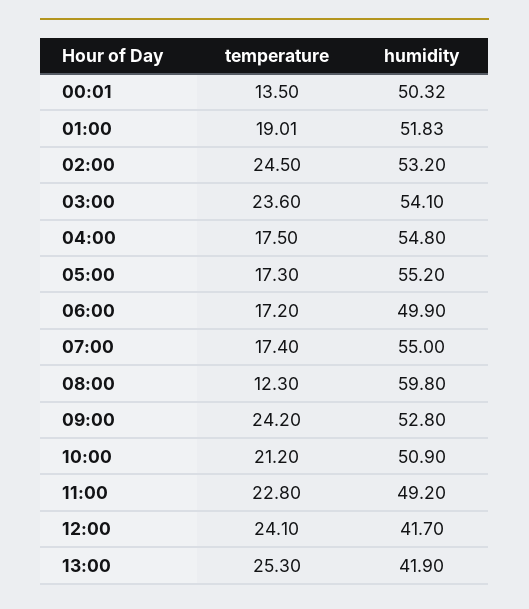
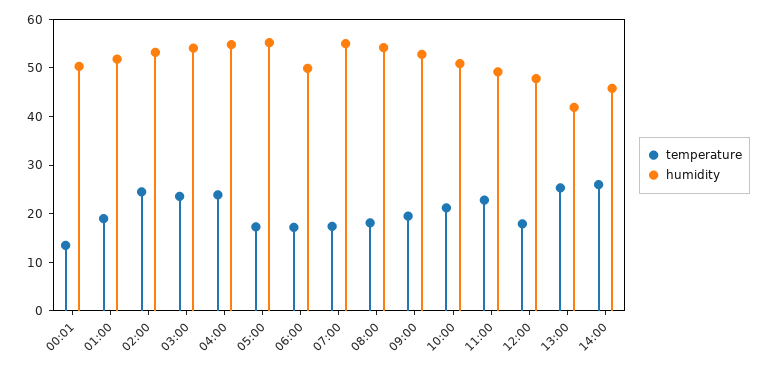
temperature, 04:00: 17.5 -> 24
temperature, 08:00: 12.3 -> 18
humidity, 08:00: 59.8 -> 54
temperature, 09:00: 24.2 -> 20
temperature, 12:00: 24.1 -> 18
humidity, 12:00: 41.7 -> 48
temperature, 14:00: none -> 26
humidity, 14:00: none -> 46

